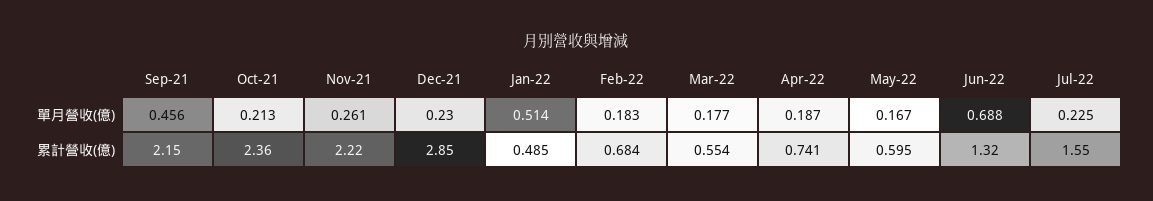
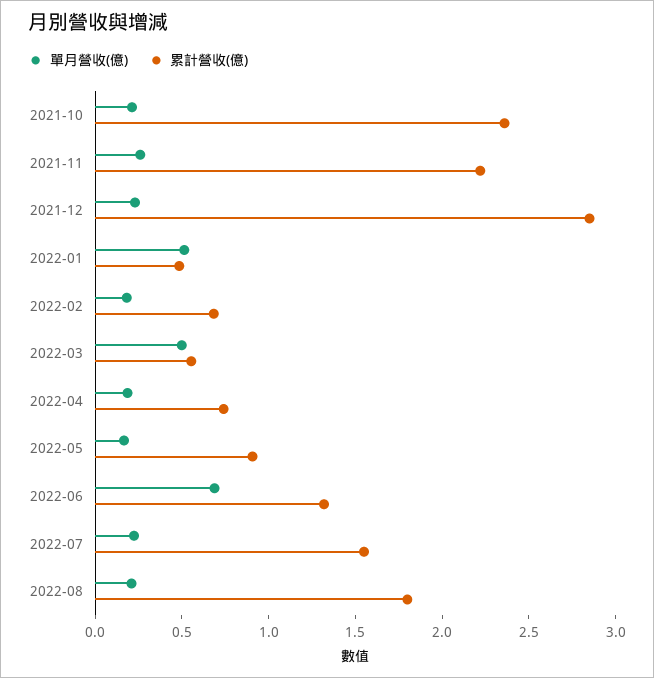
單月營收(億), Sep-21: 0.456 -> none
單月營收(億), Mar-22: 0.177 -> 0.5
累計營收(億), Sep-21: 2.15 -> none
累計營收(億), May-22: 0.595 -> 0.9
單月營收(億), 2022-08: none -> 0.2
累計營收(億), 2022-08: none -> 1.8

